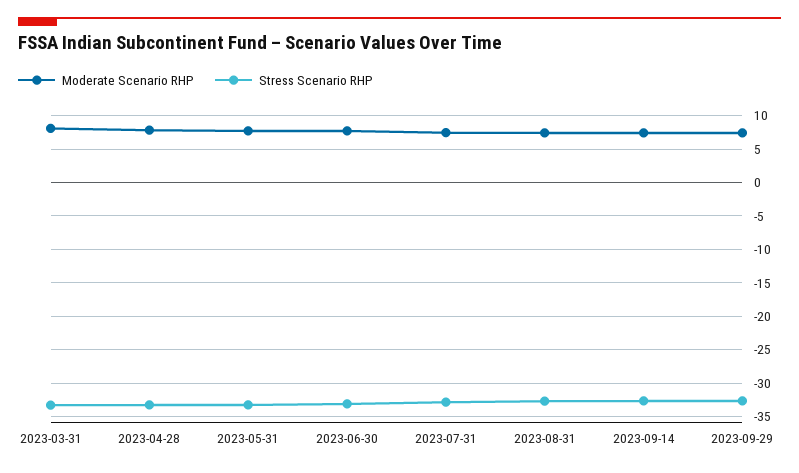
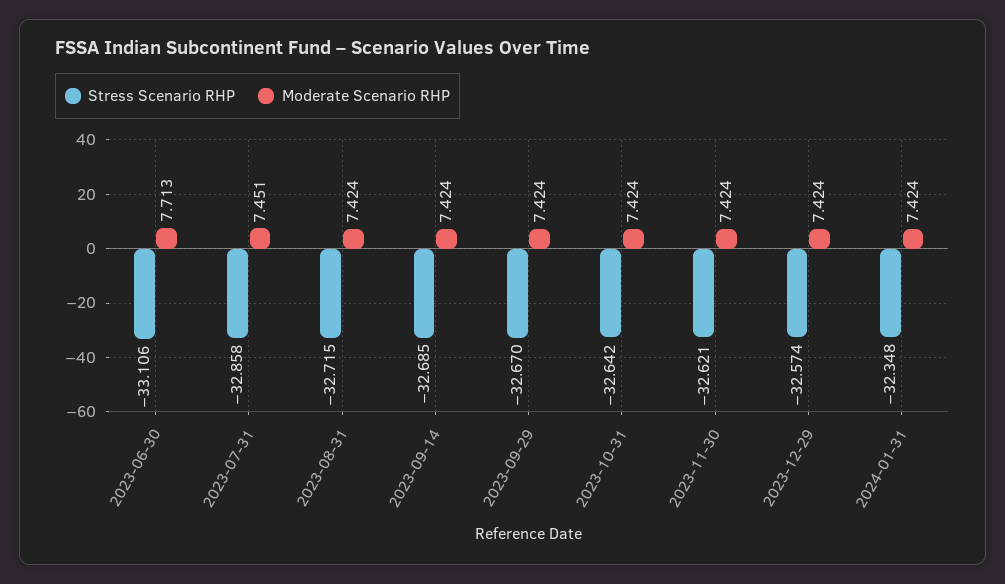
Moderate Scenario RHP, 2023-03-31: 8 -> none
Stress Scenario RHP, 2023-03-31: -33 -> none
Moderate Scenario RHP, 2023-04-28: 8 -> none
Stress Scenario RHP, 2023-04-28: -33 -> none
Moderate Scenario RHP, 2023-05-31: 8 -> none
Stress Scenario RHP, 2023-05-31: -33 -> none
Stress Scenario RHP, 2023-10-31: none -> -32.642
Moderate Scenario RHP, 2023-10-31: none -> 7.424
Stress Scenario RHP, 2023-11-30: none -> -32.621
Moderate Scenario RHP, 2023-11-30: none -> 7.424
Stress Scenario RHP, 2023-12-29: none -> -32.574
Moderate Scenario RHP, 2023-12-29: none -> 7.424
Stress Scenario RHP, 2024-01-31: none -> -32.348
Moderate Scenario RHP, 2024-01-31: none -> 7.424

